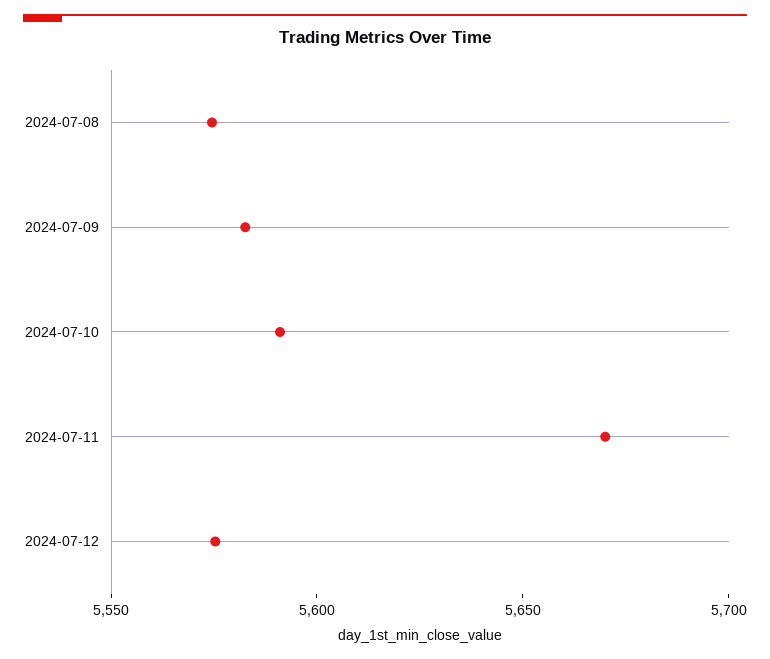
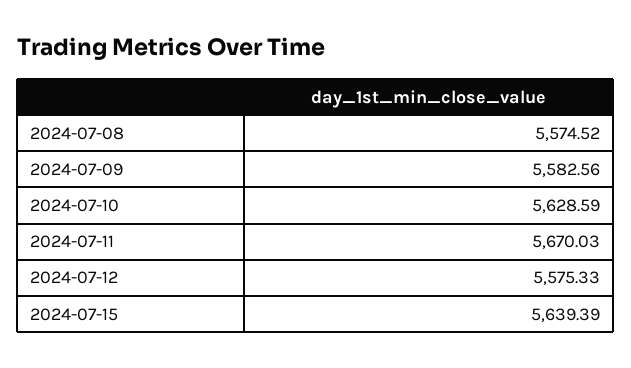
2024-07-10: 5590 -> 5628.59
2024-07-15: none -> 5639.39

